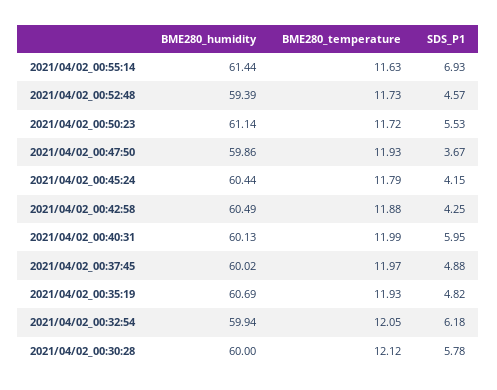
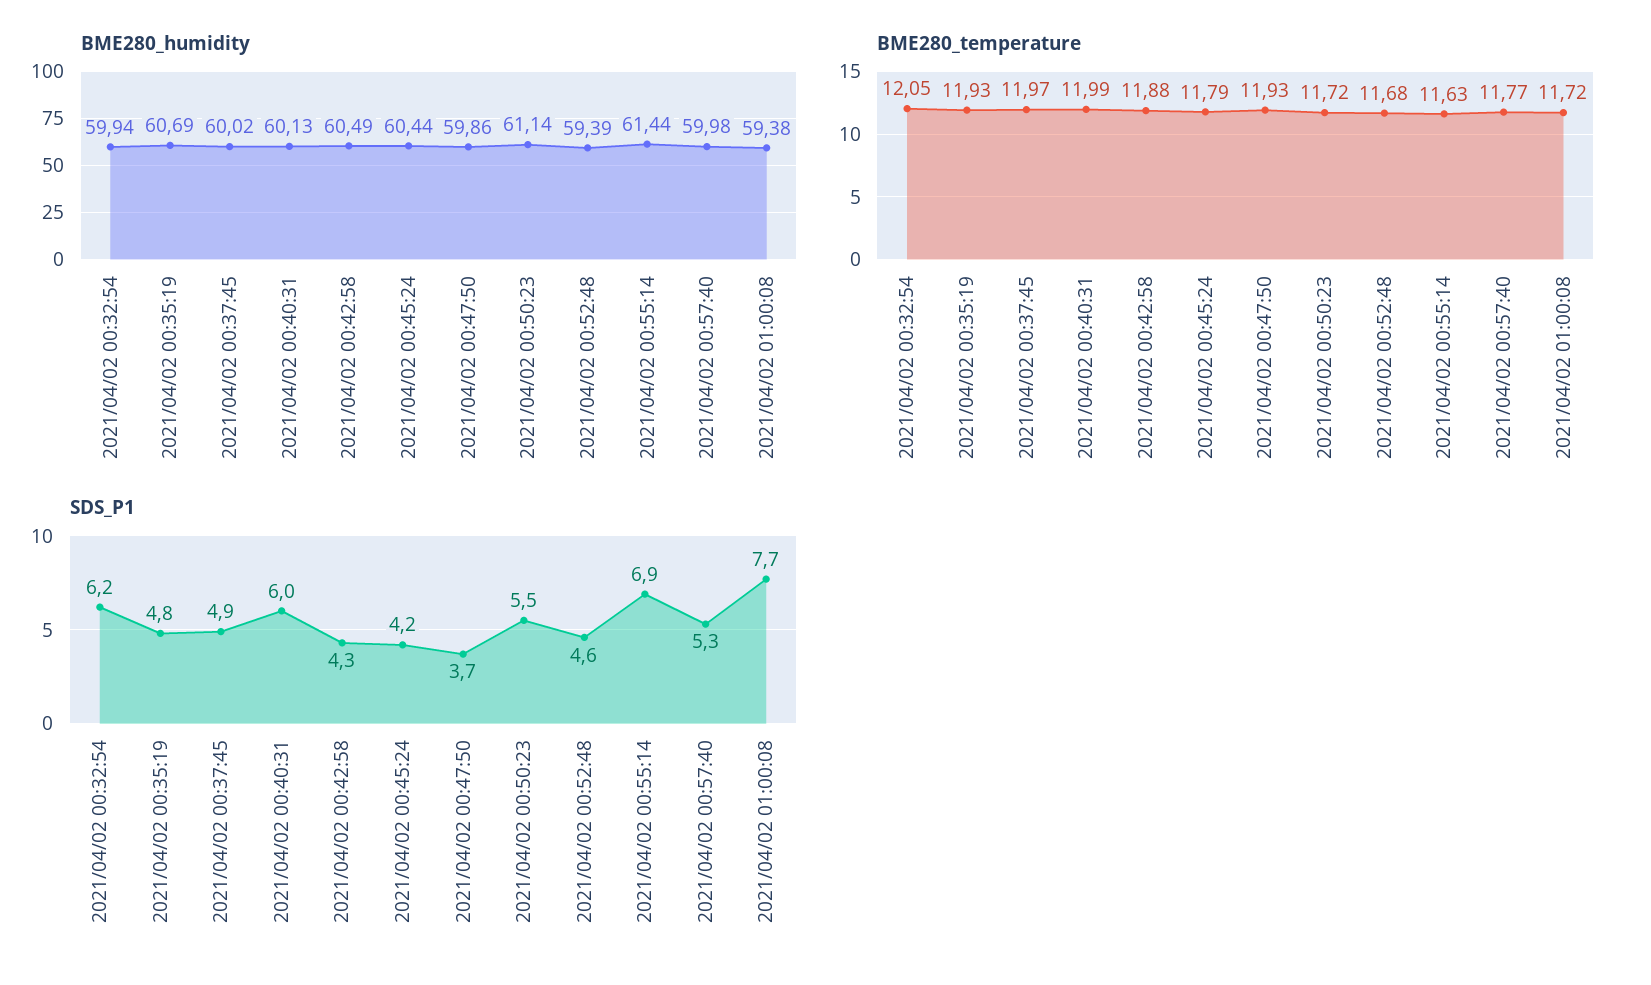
BME280_temperature, 2021/04/02_00:52:48: 11.73 -> 11.68
BME280_humidity, 2021/04/02_00:30:28: 60 -> none
BME280_temperature, 2021/04/02_00:30:28: 12.12 -> none
SDS_P1, 2021/04/02_00:30:28: 5.78 -> none
BME280_humidity, 2021/04/02 00:57:40: none -> 59.98
BME280_humidity, 2021/04/02 01:00:08: none -> 59.38
BME280_temperature, 2021/04/02 00:57:40: none -> 11.77
BME280_temperature, 2021/04/02 01:00:08: none -> 11.72
SDS_P1, 2021/04/02 00:57:40: none -> 5.3
SDS_P1, 2021/04/02 01:00:08: none -> 7.7

